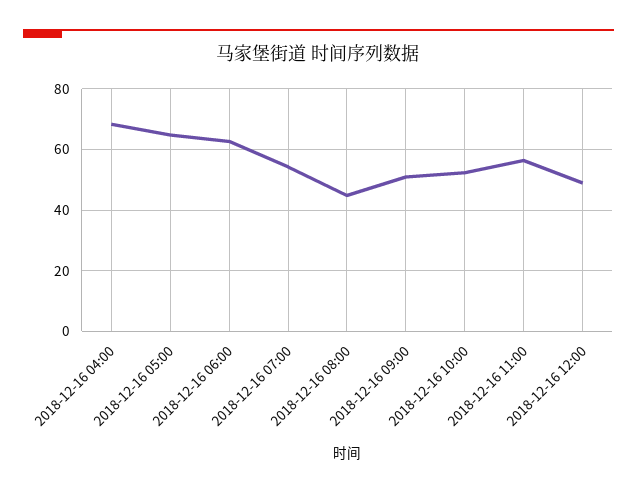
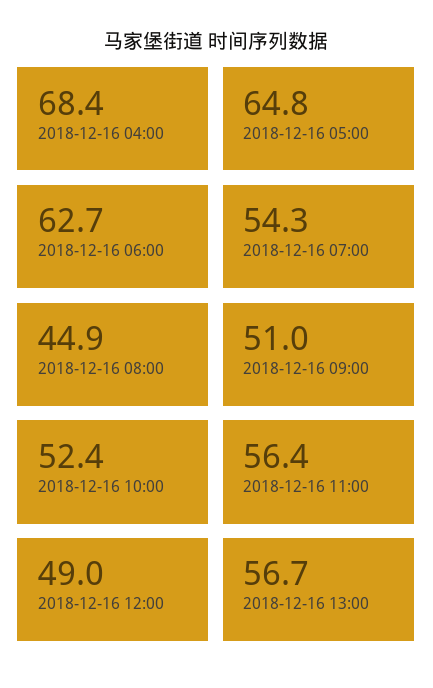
2018-12-16 13:00: none -> 56.7

